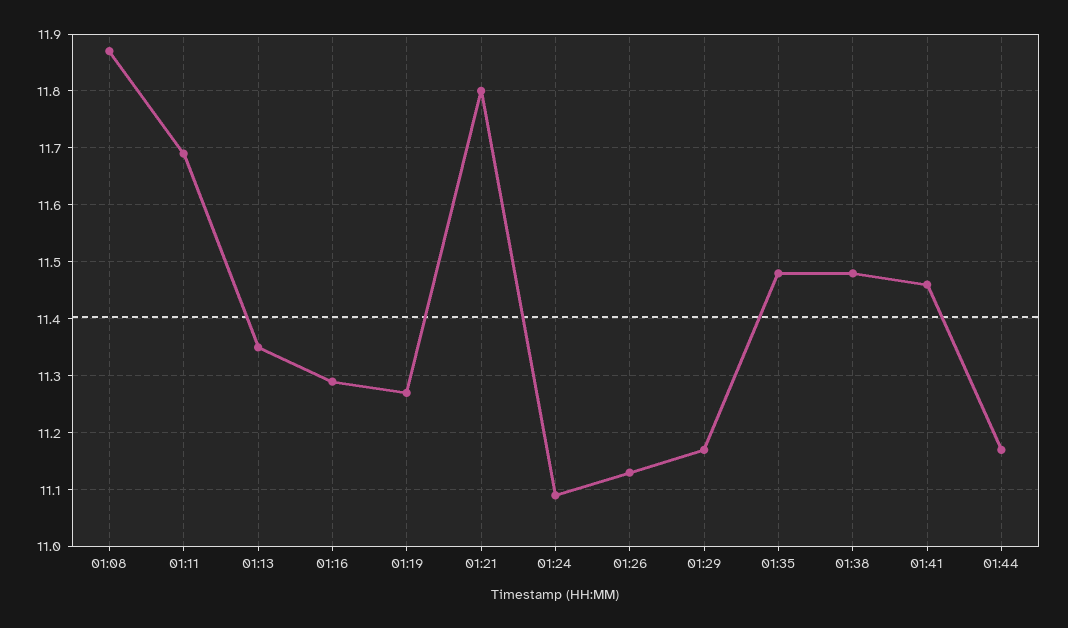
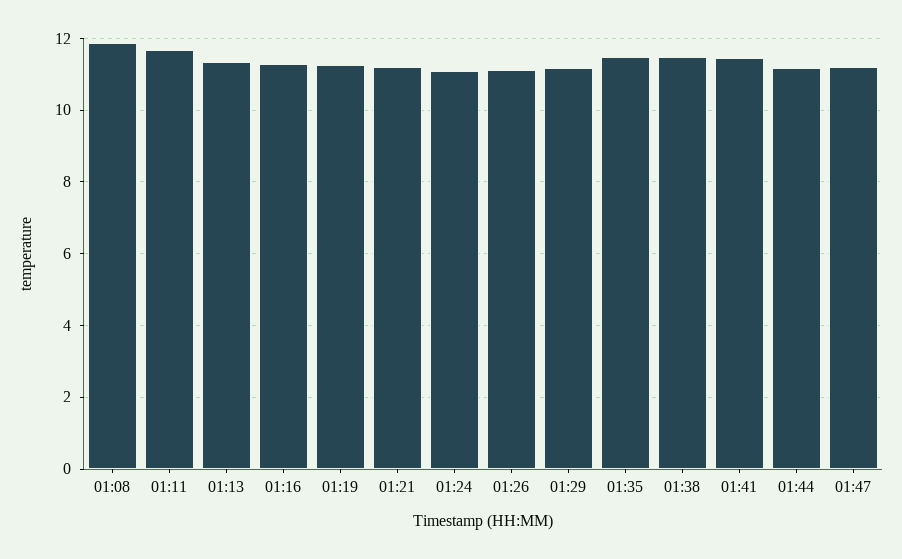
01:21: 11.8 -> 11.2
01:47: none -> 11.2

